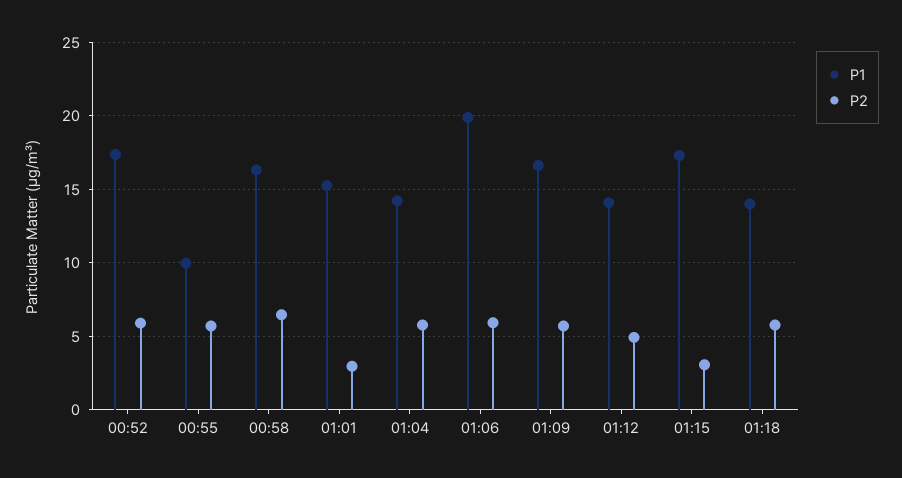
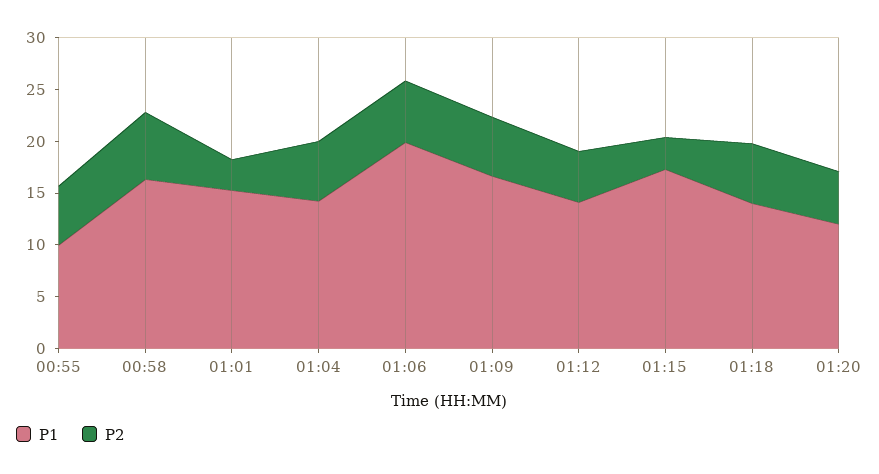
P1, 00:52: 17.5 -> none
P2, 00:52: 6 -> none
P1, 01:20: none -> 12
P2, 01:20: none -> 5

